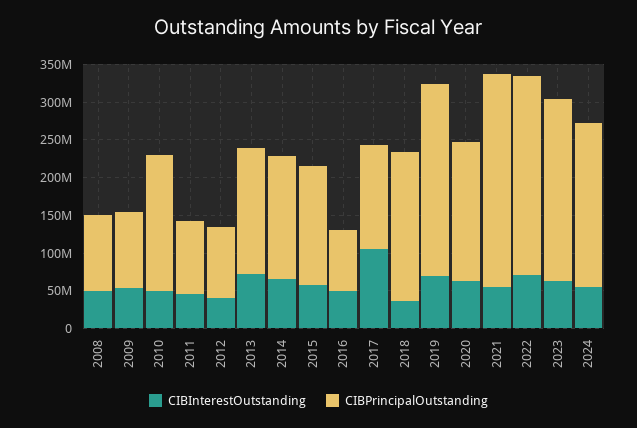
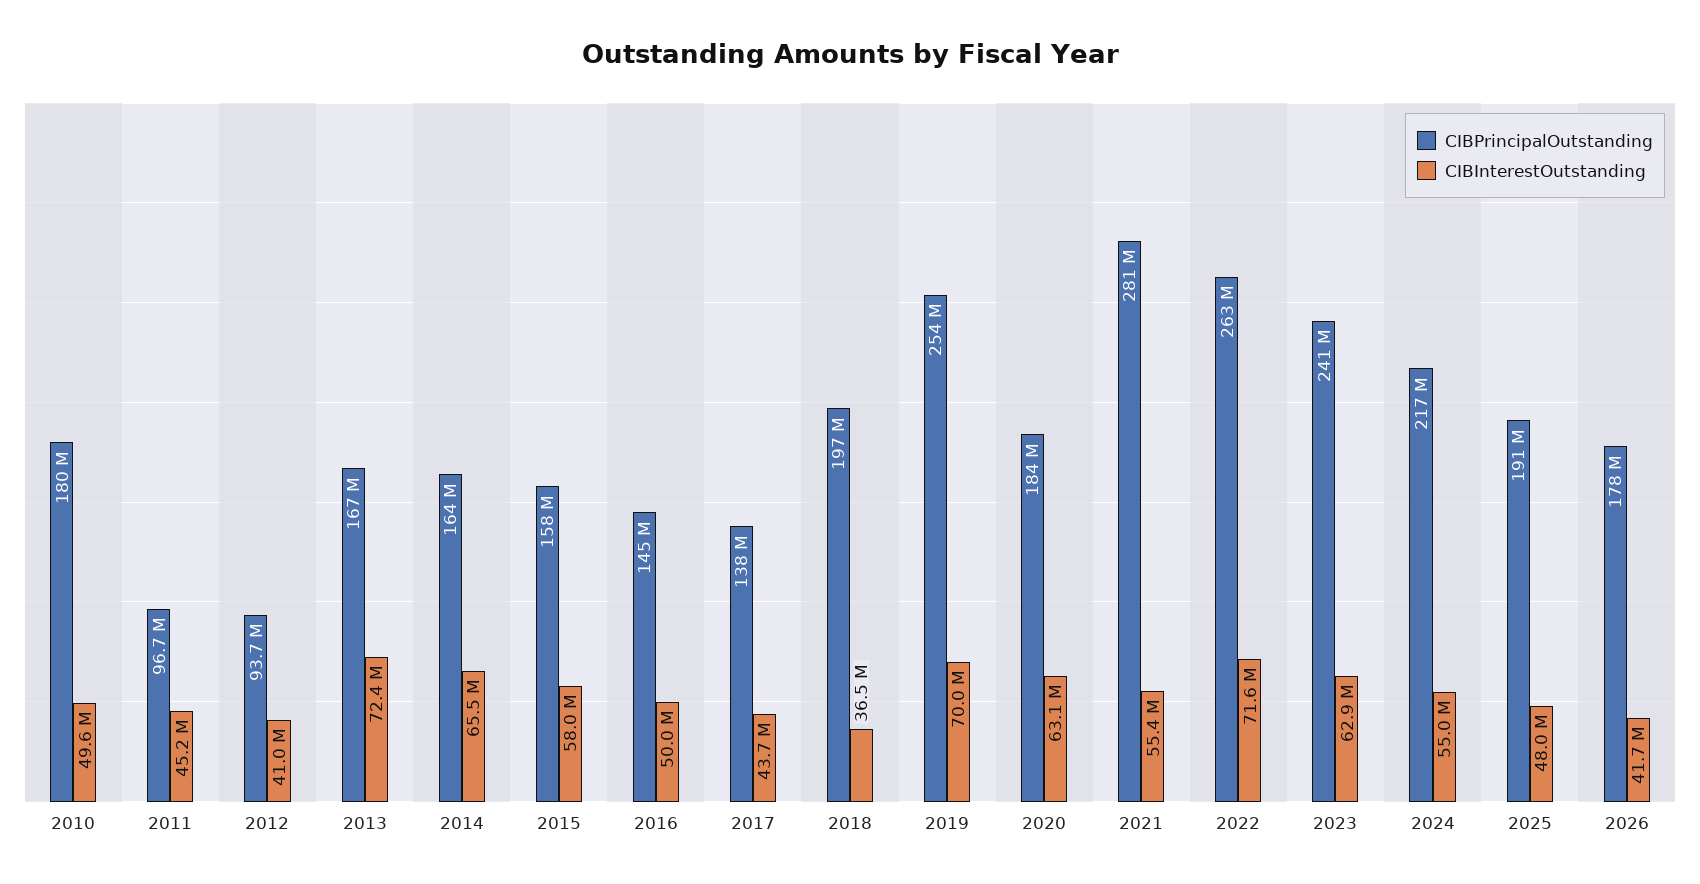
CIBInterestOutstanding, 2008: 50000000 -> none
CIBPrincipalOutstanding, 2008: 100000000 -> none
CIBInterestOutstanding, 2009: 50000000 -> none
CIBPrincipalOutstanding, 2009: 100000000 -> none
CIBPrincipalOutstanding, 2016: 75000000 -> 145000000
CIBInterestOutstanding, 2017: 100000000 -> 43700000
CIBPrincipalOutstanding, 2025: none -> 191000000
CIBInterestOutstanding, 2025: none -> 48000000
CIBPrincipalOutstanding, 2026: none -> 178000000
CIBInterestOutstanding, 2026: none -> 41700000

